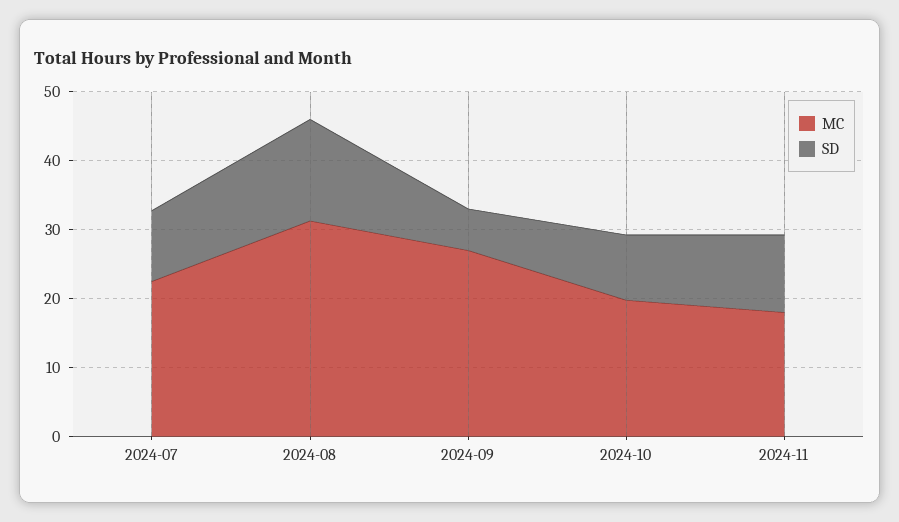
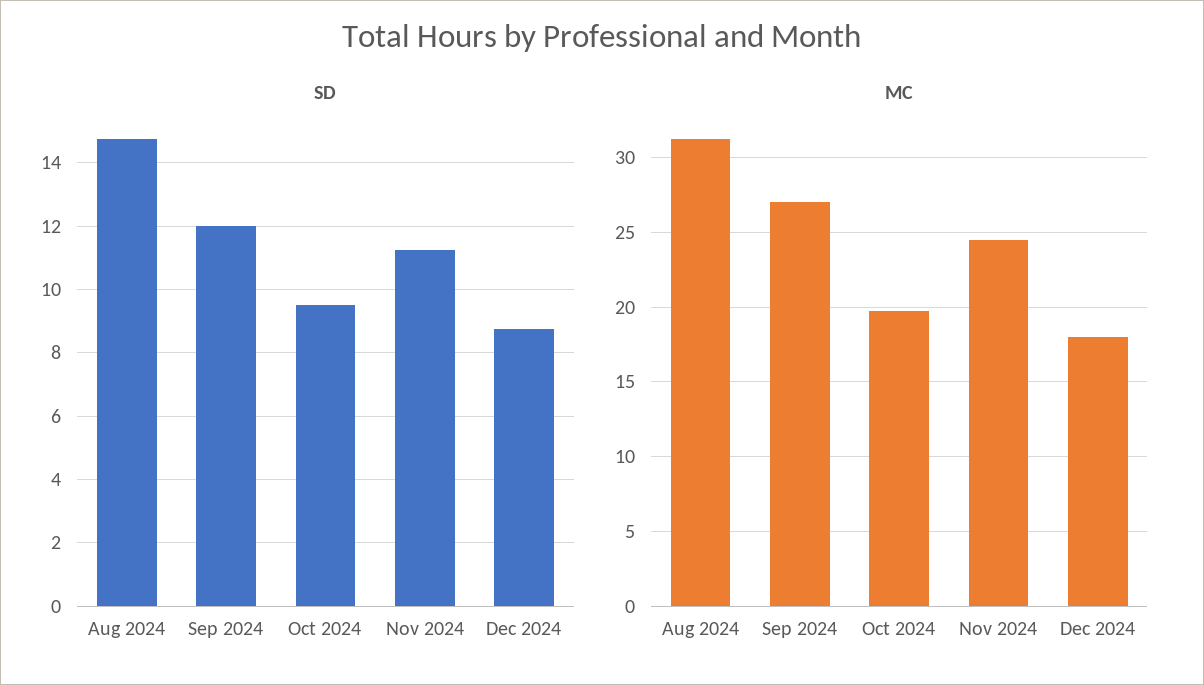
MC, 2024-07: 22 -> none
SD, 2024-07: 10 -> none
SD, 2024-09: 6 -> 12
MC, 2024-11: 18 -> 24.5
SD, Dec 2024: none -> 8.8
MC, Dec 2024: none -> 18

